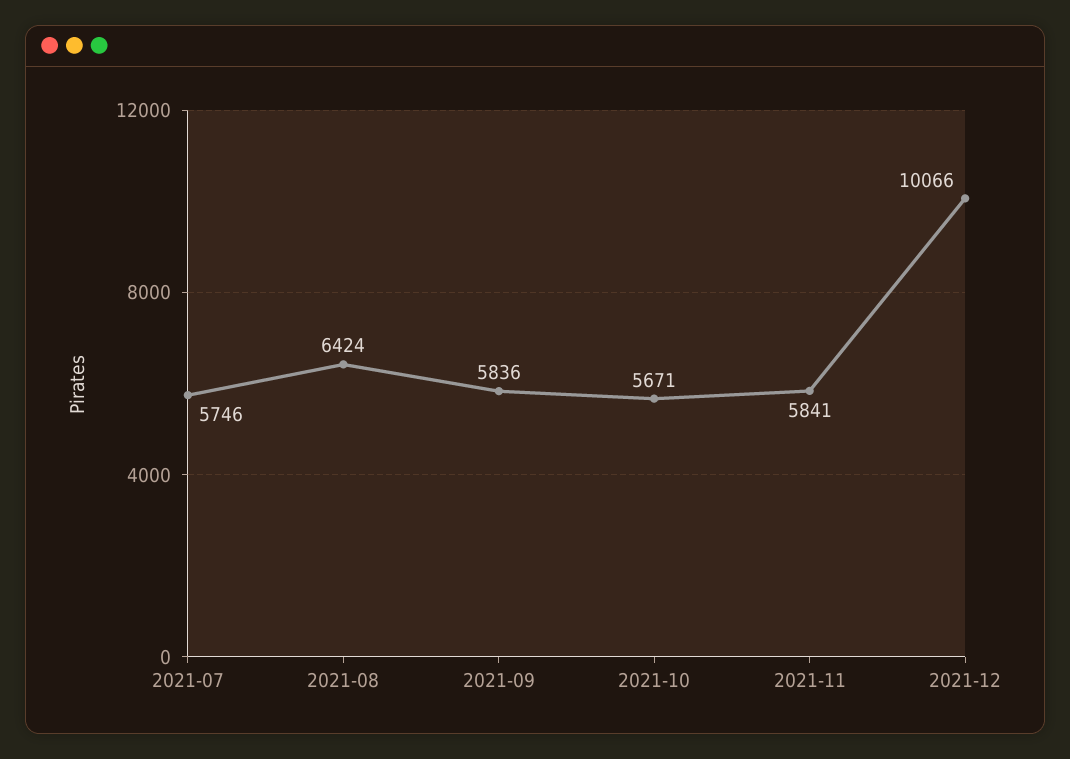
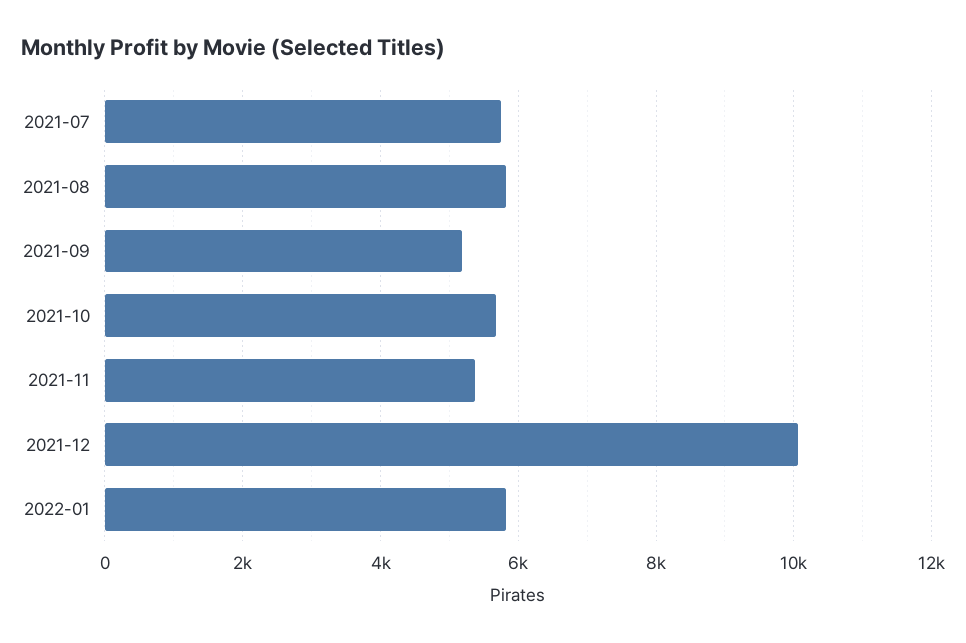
2021-08: 6424 -> 5800
2021-09: 5836 -> 5200
2021-11: 5841 -> 5400
2022-01: none -> 5800

